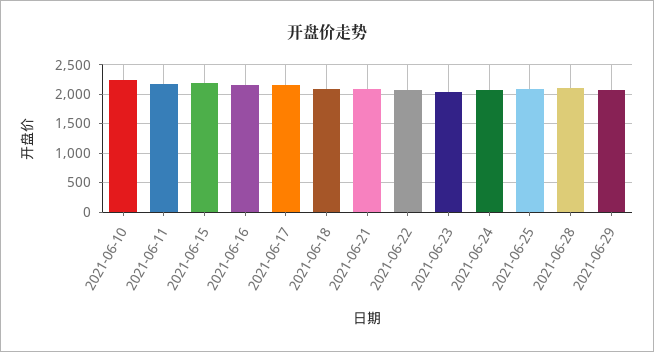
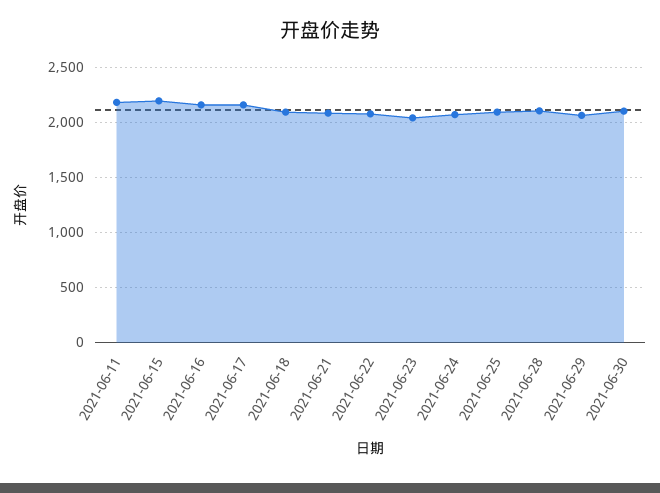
2021-06-10: 2250 -> none
2021-06-30: none -> 2100

